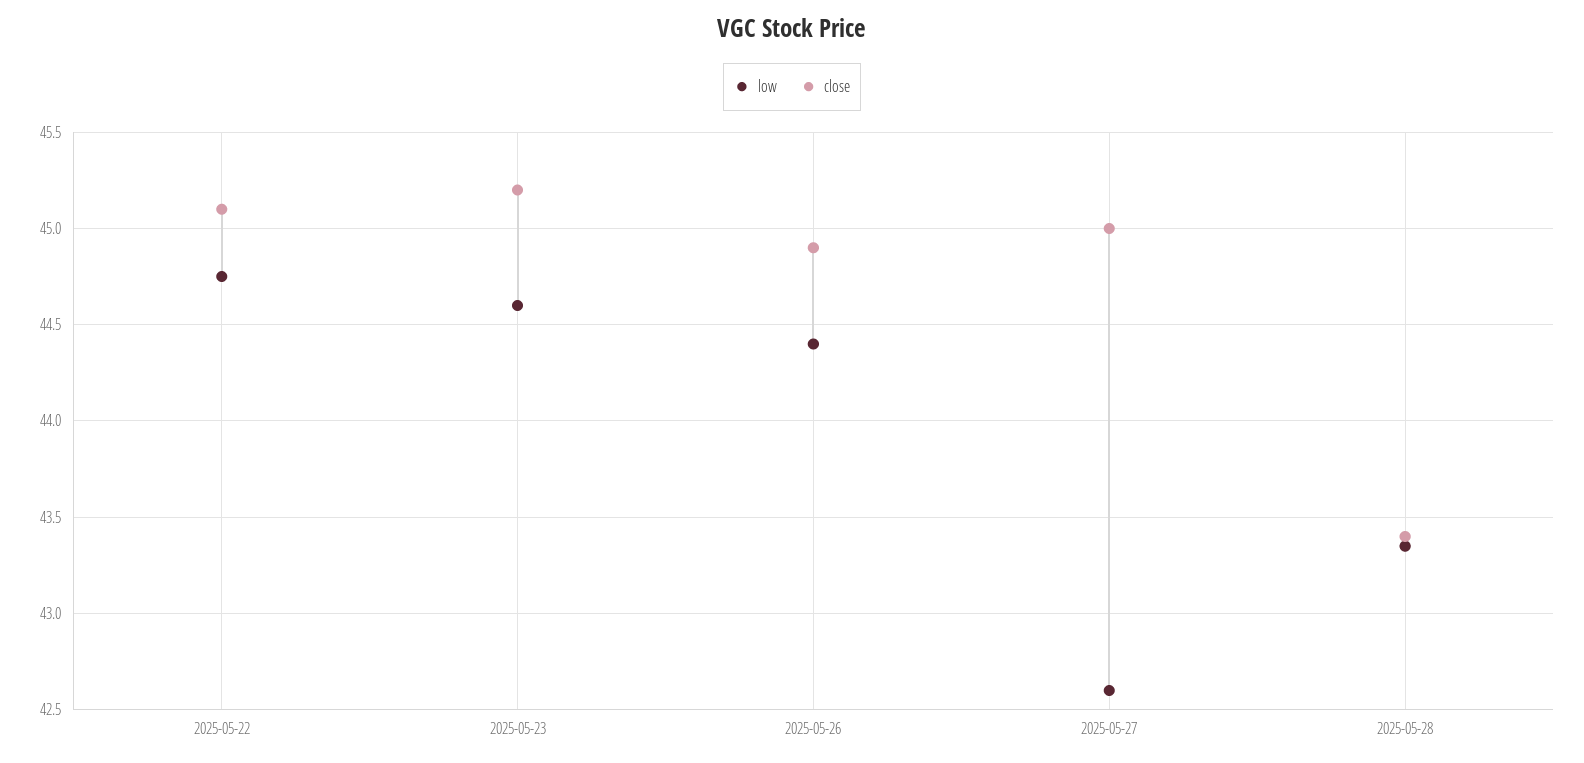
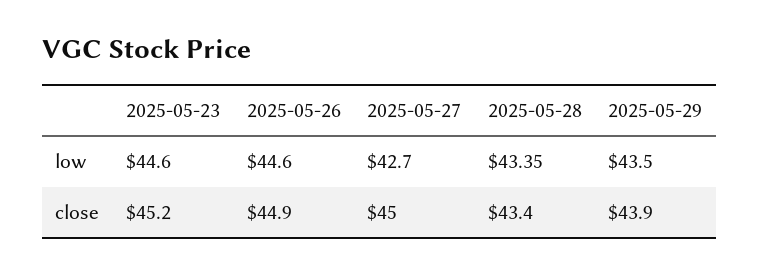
low, 2025-05-22: 44.75 -> none
close, 2025-05-22: 45.1 -> none
low, 2025-05-26: 44.4 -> 44.6
low, 2025-05-27: 42.6 -> 42.7
low, 2025-05-29: none -> 43.5
close, 2025-05-29: none -> 43.9

